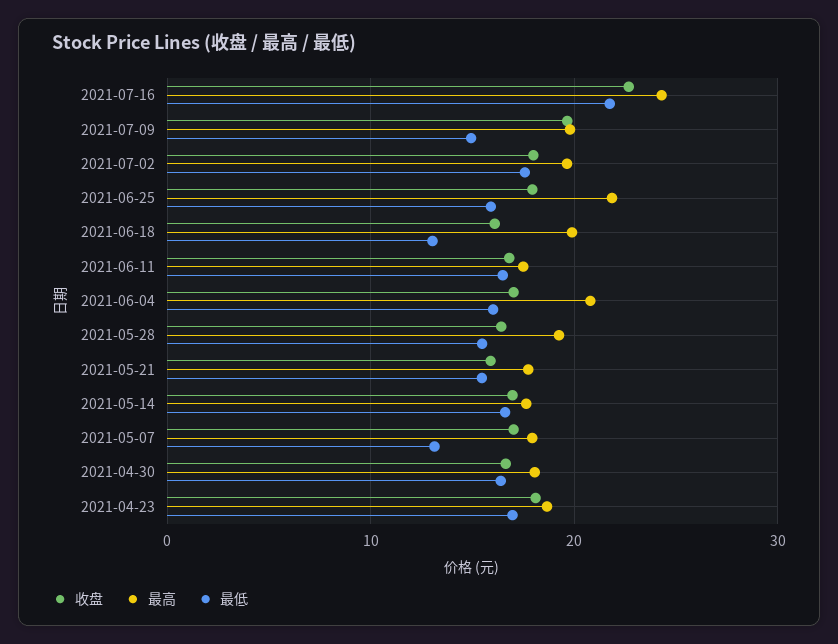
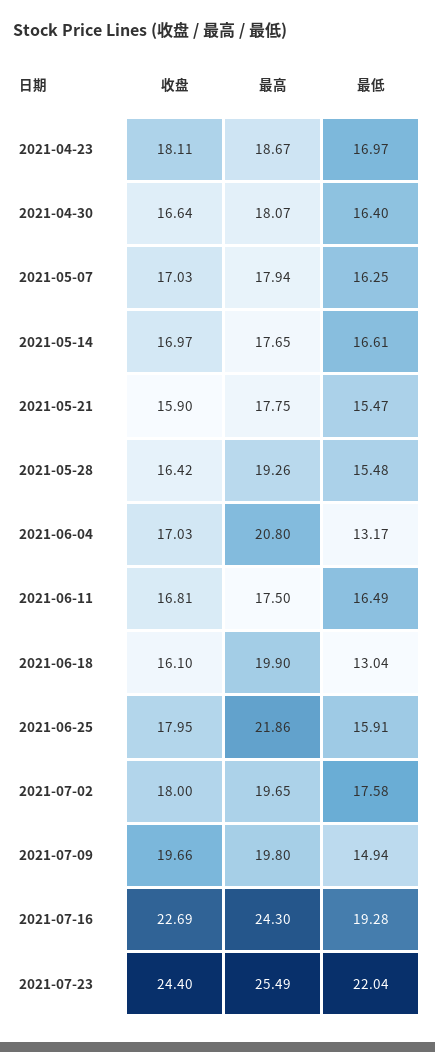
最低, 2021-07-16: 22 -> 19.28
最低, 2021-06-04: 16 -> 13.17
最低, 2021-05-07: 13 -> 16.25
收盘, 2021-07-23: none -> 24.4
最高, 2021-07-23: none -> 25.49
最低, 2021-07-23: none -> 22.04

